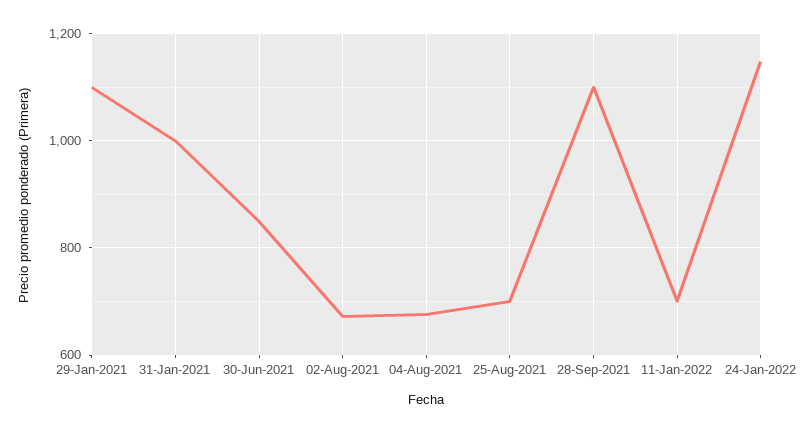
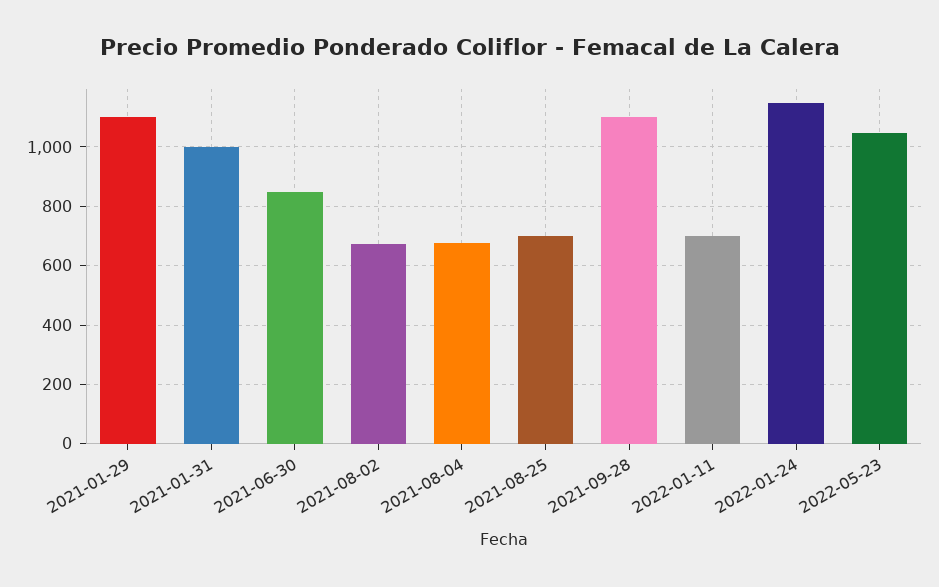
2022-05-23: none -> 1050

